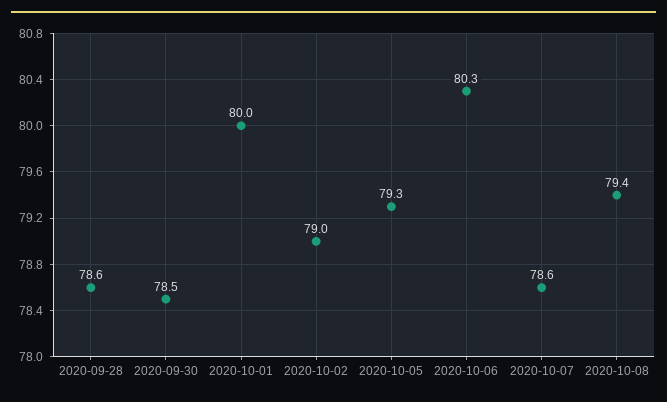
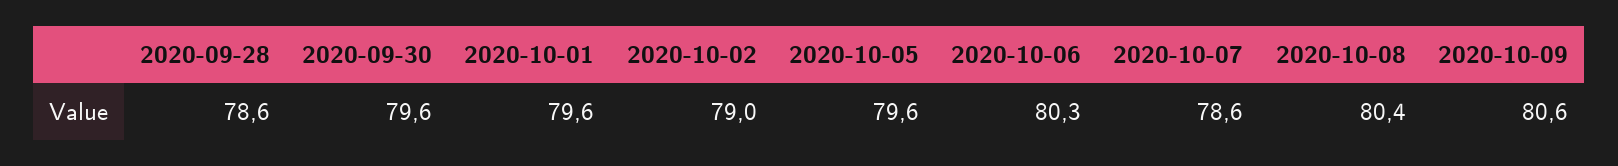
2020-09-30: 78.5 -> 79.6
2020-10-01: 80 -> 79.6
2020-10-05: 79.3 -> 79.6
2020-10-08: 79.4 -> 80.4
2020-10-09: none -> 80.6

